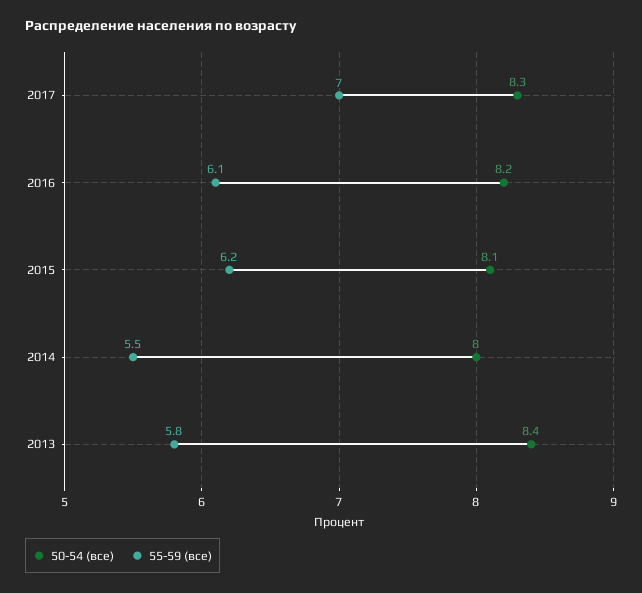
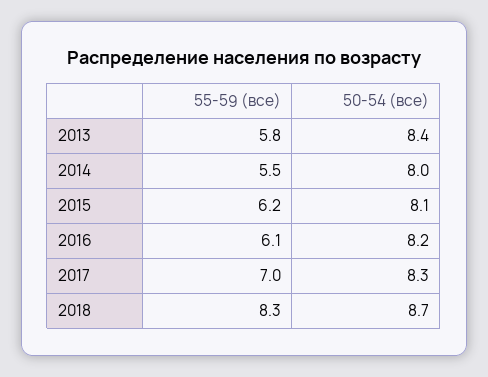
55-59 (все), 2018: none -> 8.3
50-54 (все), 2018: none -> 8.7

